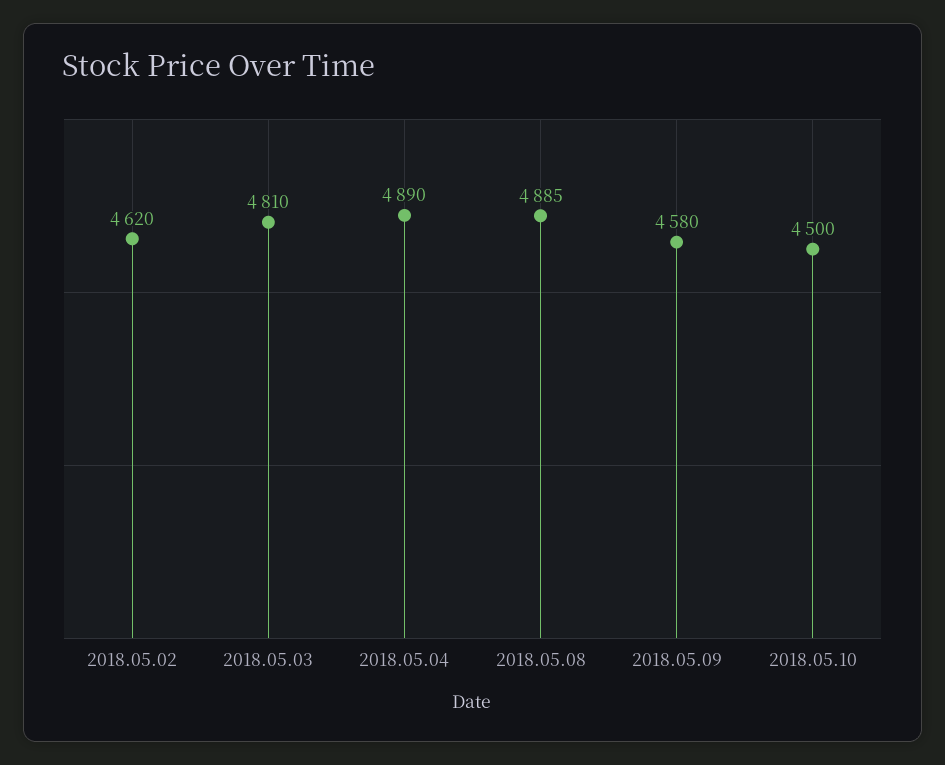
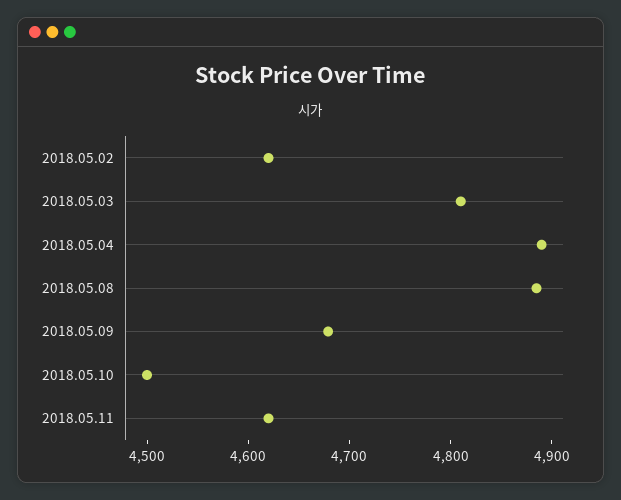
2018.05.09: 4580 -> 4680
2018.05.11: none -> 4620

